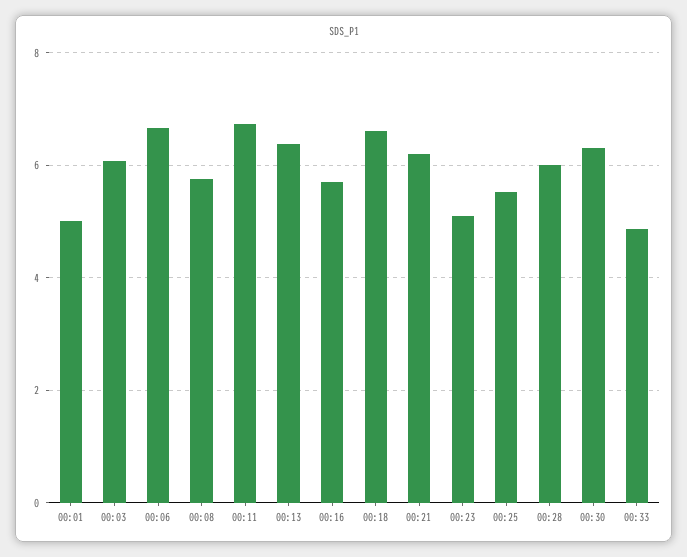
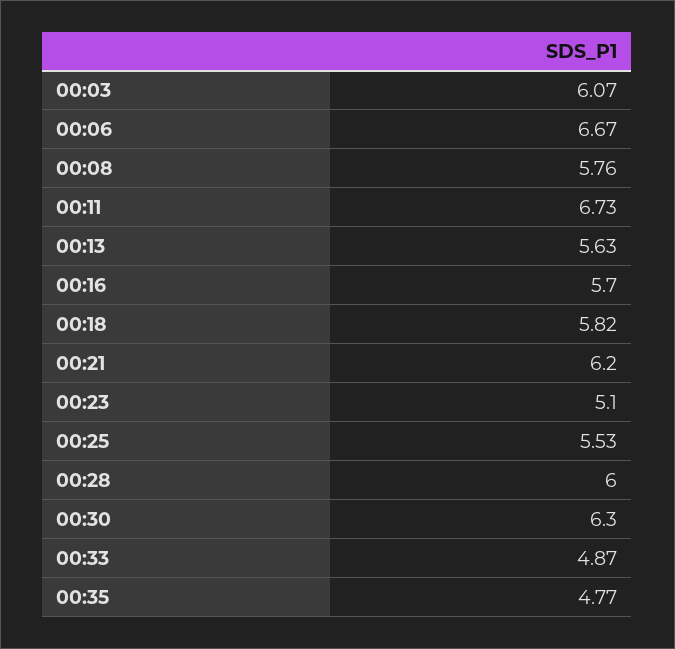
00:01: 5 -> none
00:13: 6.4 -> 5.63
00:18: 6.6 -> 5.82
00:35: none -> 4.77

